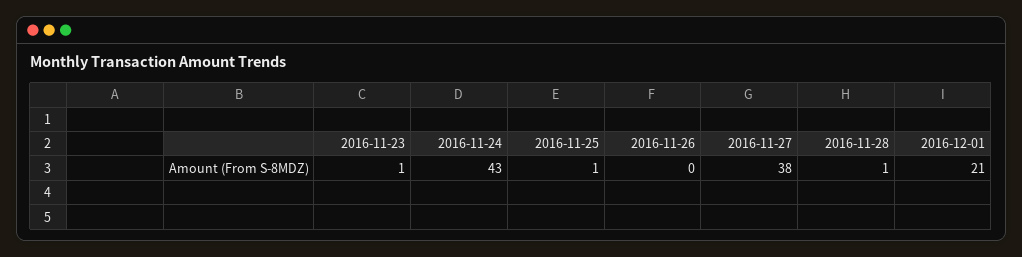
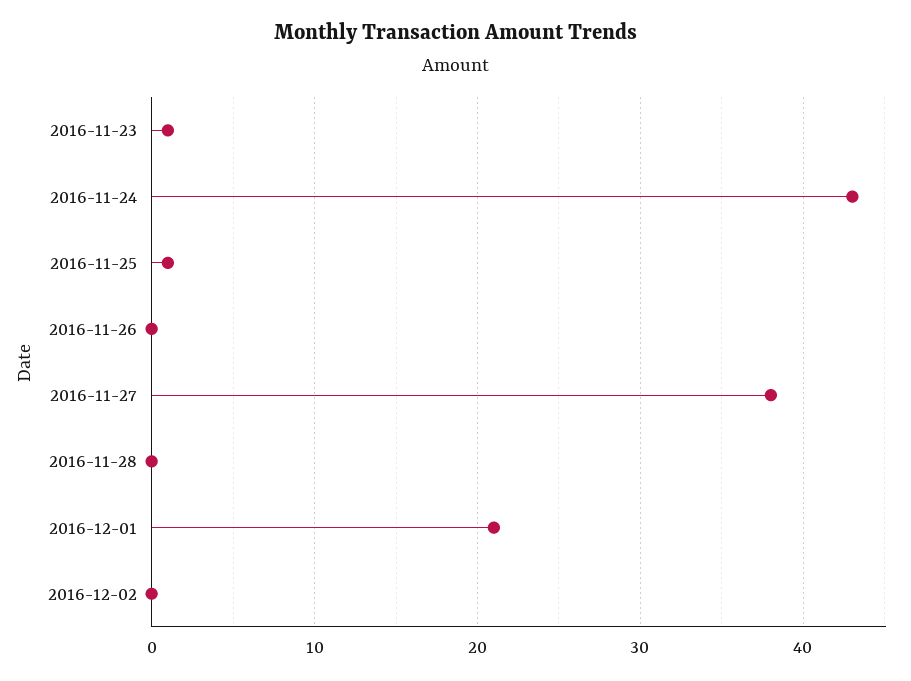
2016-11-28: 1 -> 0
2016-12-02: none -> 0

